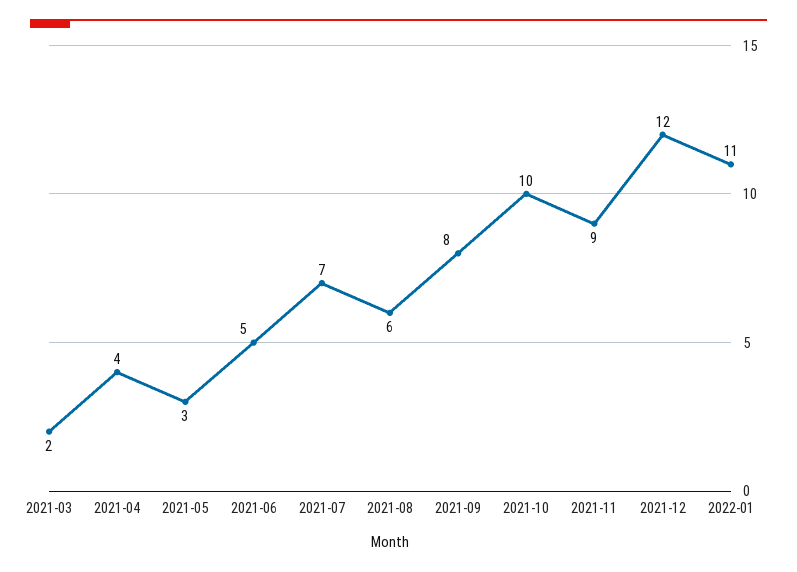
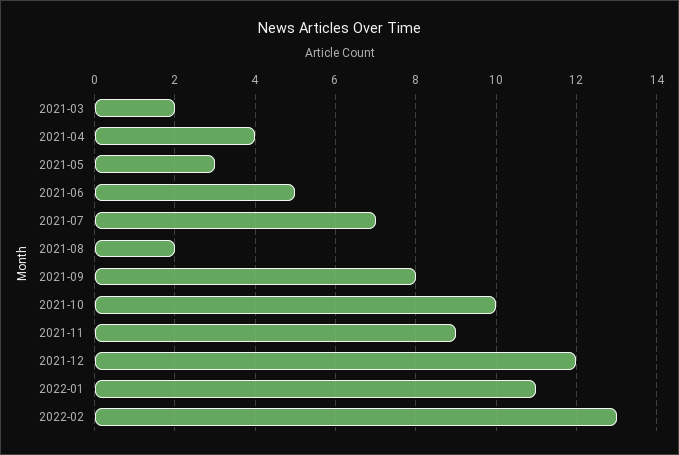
2021-08: 6 -> 2
2022-02: none -> 13

